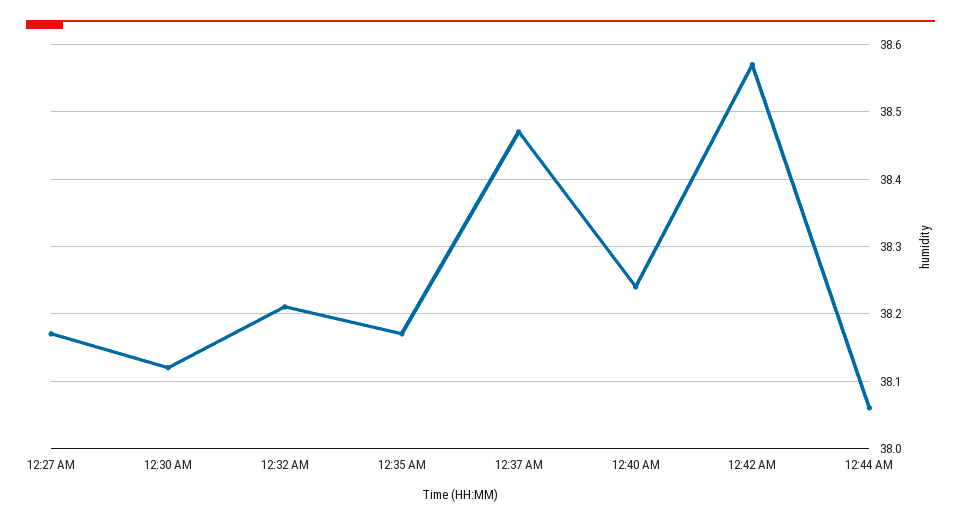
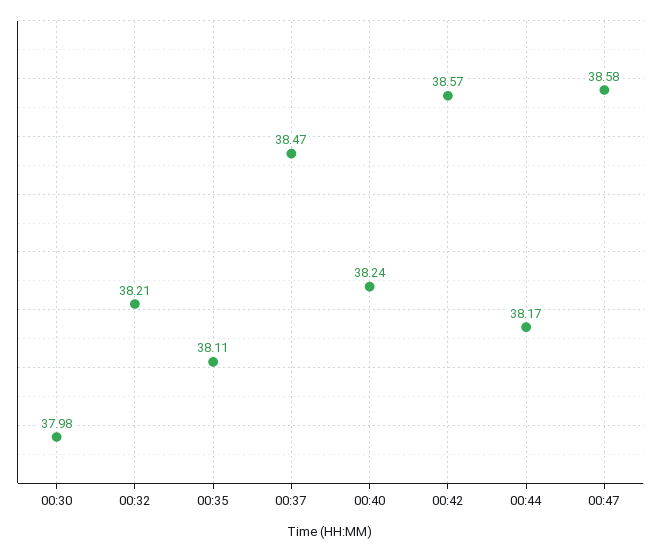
12:27 AM: 38.17 -> none
12:30 AM: 38.12 -> 37.98
12:35 AM: 38.17 -> 38.11
12:44 AM: 38.06 -> 38.17
00:47: none -> 38.58

